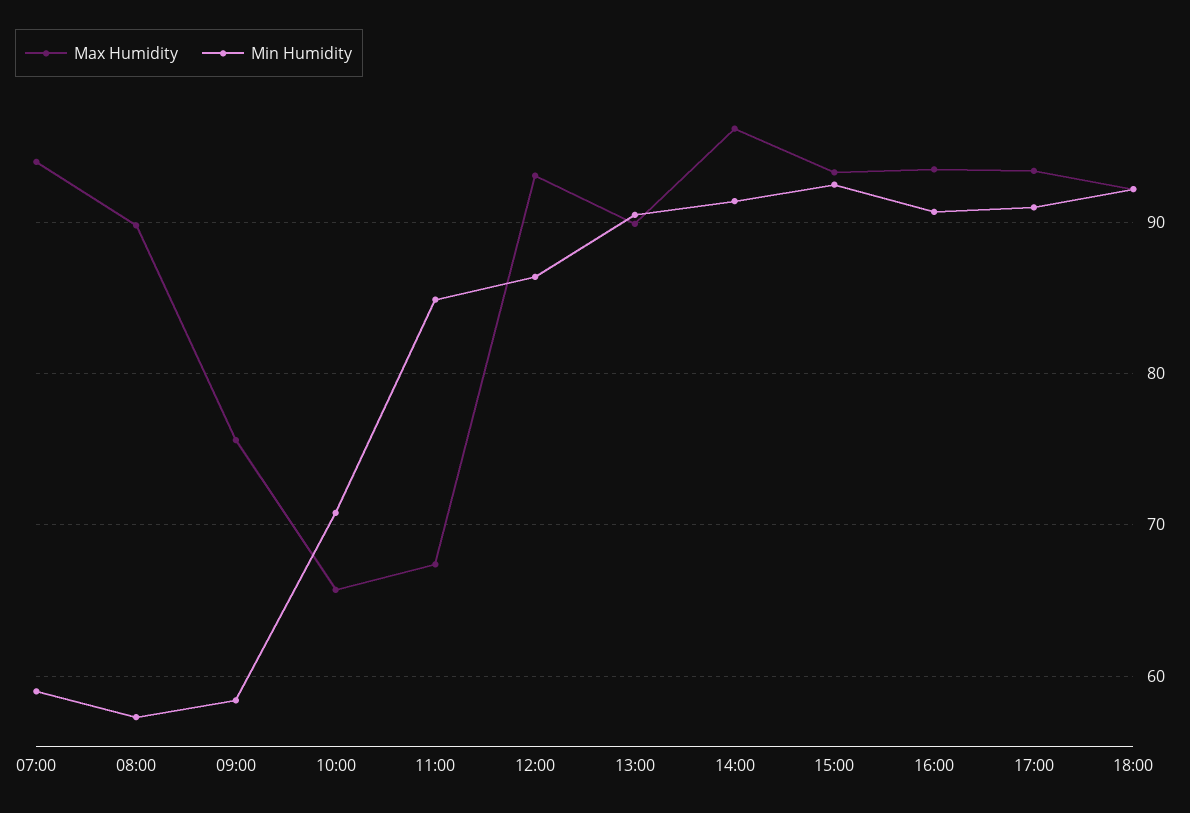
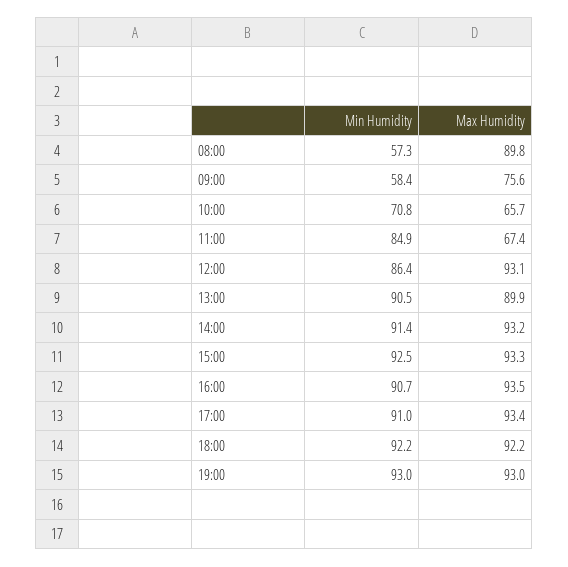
Max Humidity, 07:00: 94 -> none
Min Humidity, 07:00: 59 -> none
Max Humidity, 14:00: 96 -> 93.2
Min Humidity, 19:00: none -> 93
Max Humidity, 19:00: none -> 93

